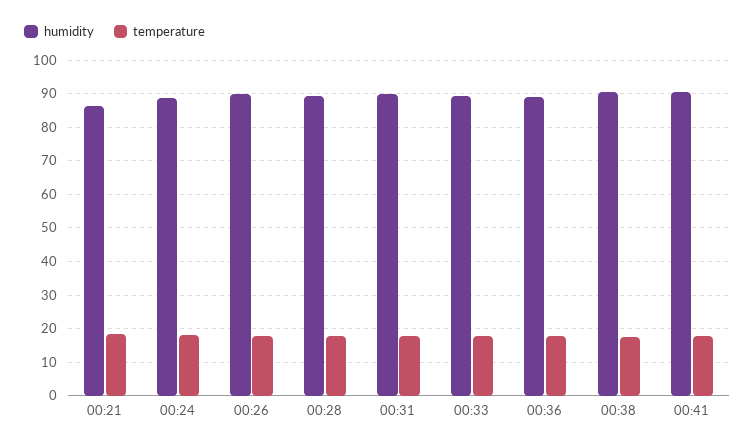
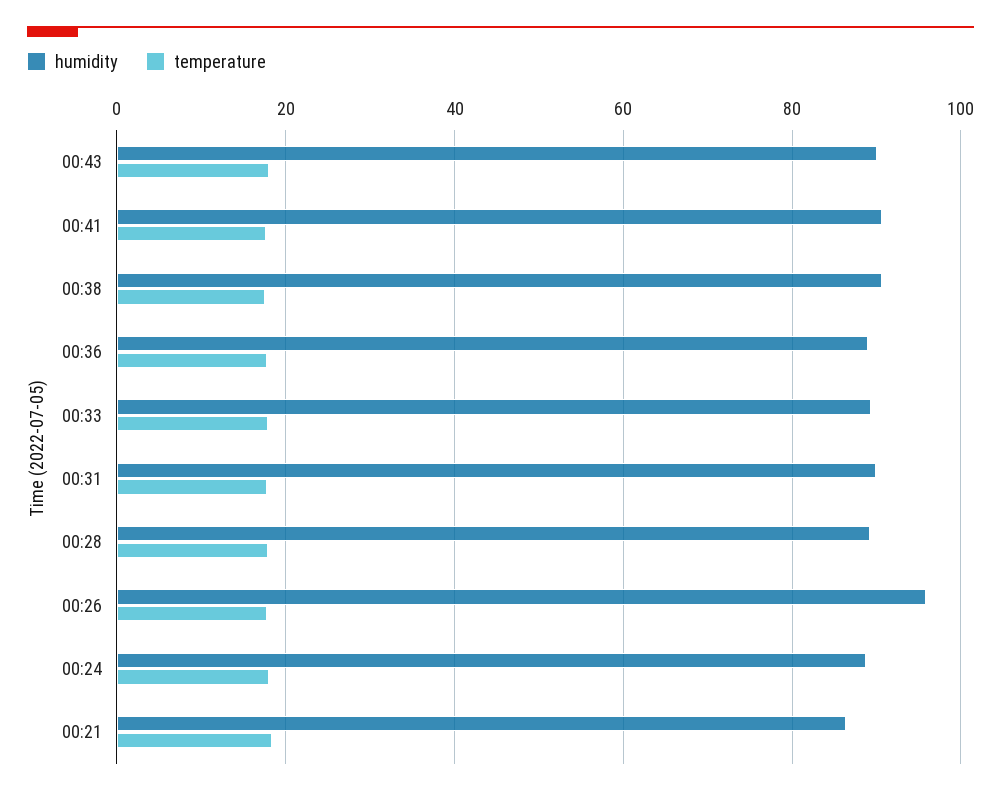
humidity, 00:26: 90 -> 96
humidity, 00:43: none -> 90
temperature, 00:43: none -> 18

